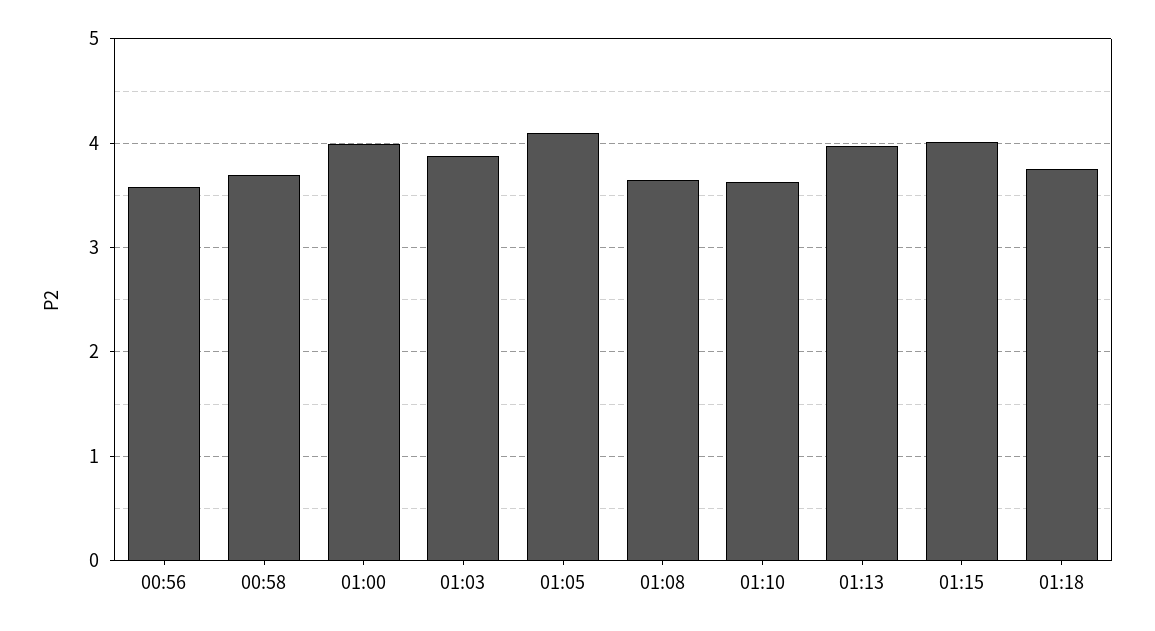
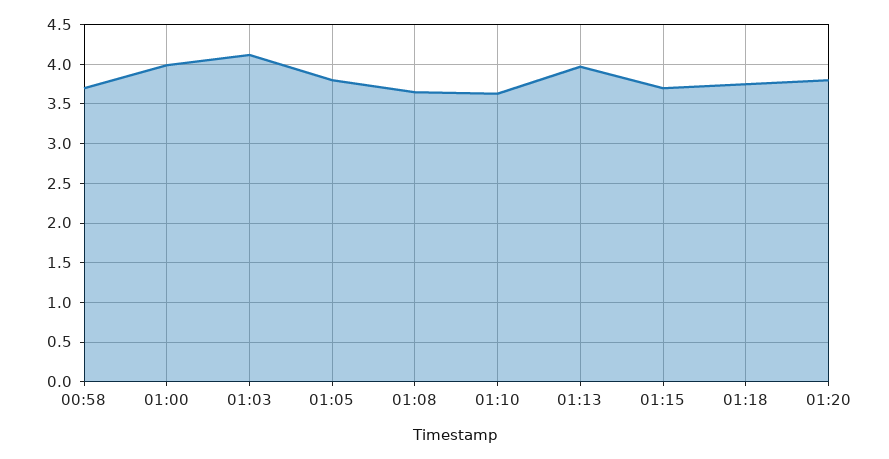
00:56: 3.6 -> none
01:03: 3.9 -> 4.1
01:05: 4.1 -> 3.8
01:15: 4 -> 3.7
01:20: none -> 3.8

